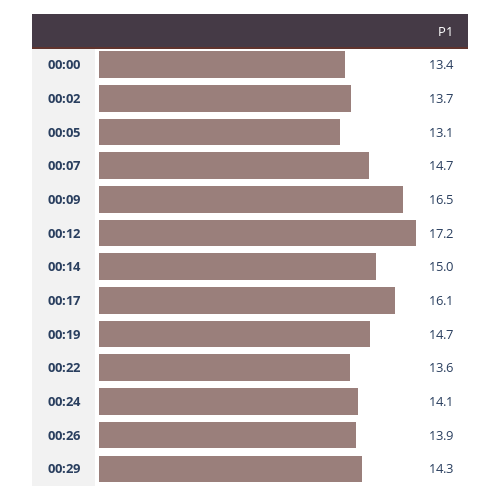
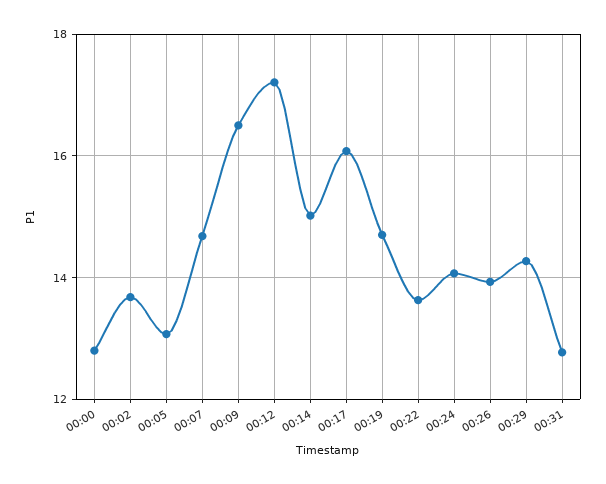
00:00: 13.4 -> 12.8
00:31: none -> 12.8

